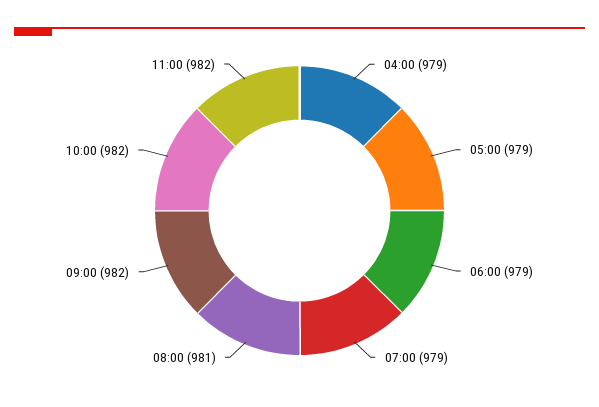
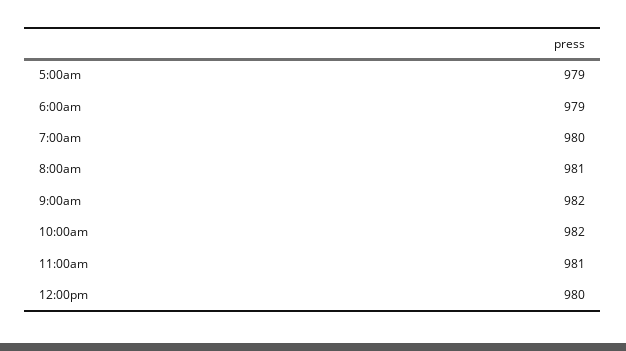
04:00: 979 -> none
07:00: 979 -> 980
11:00: 982 -> 981
12:00pm: none -> 980

